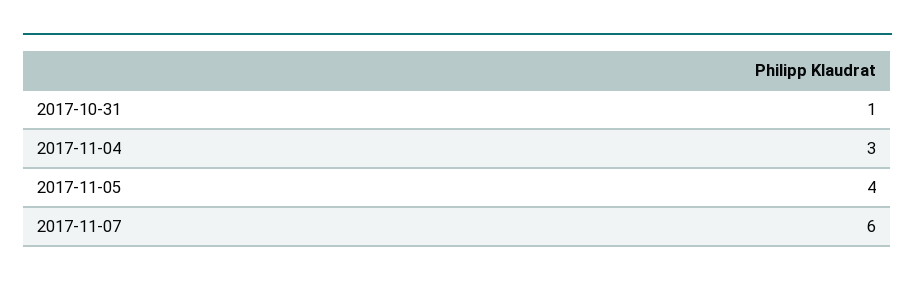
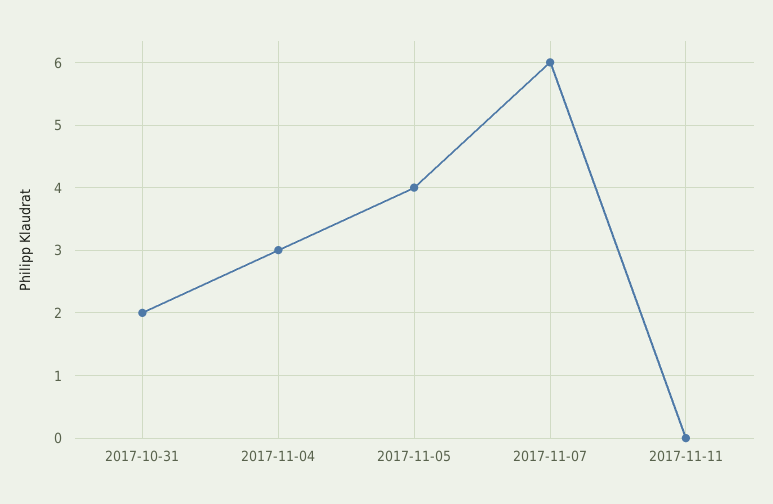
2017-10-31: 1 -> 2
2017-11-11: none -> 0

